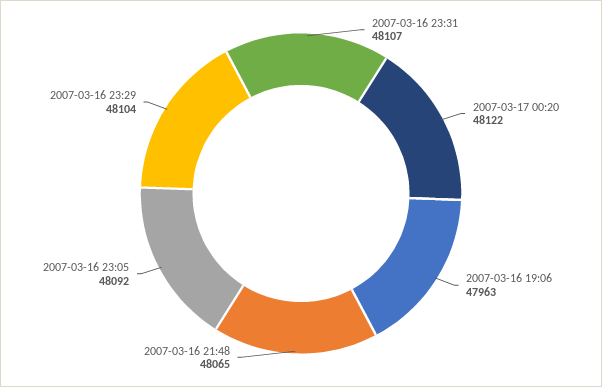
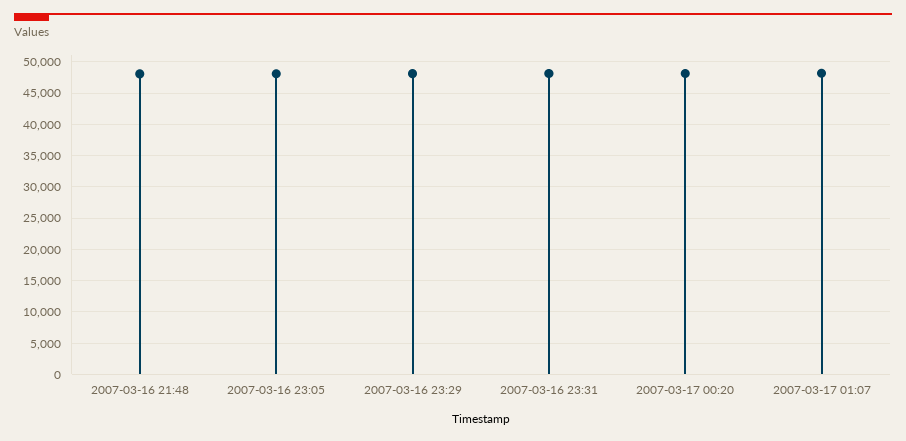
2007-03-16 19:06: 47963 -> none
2007-03-17 01:07: none -> 48000

